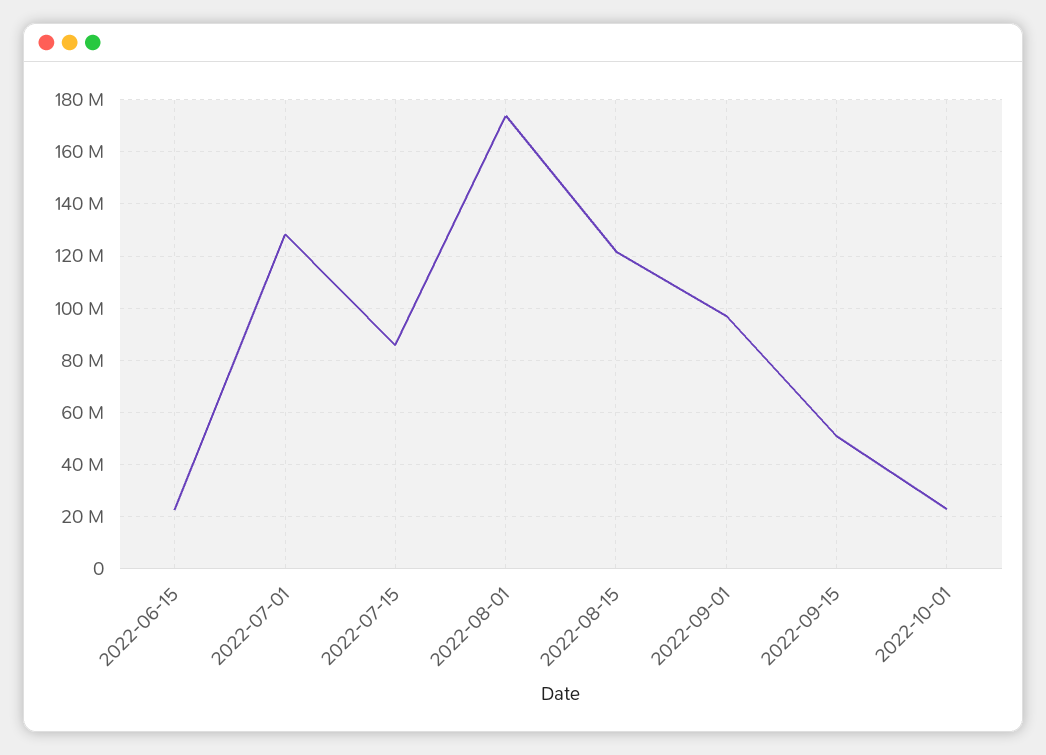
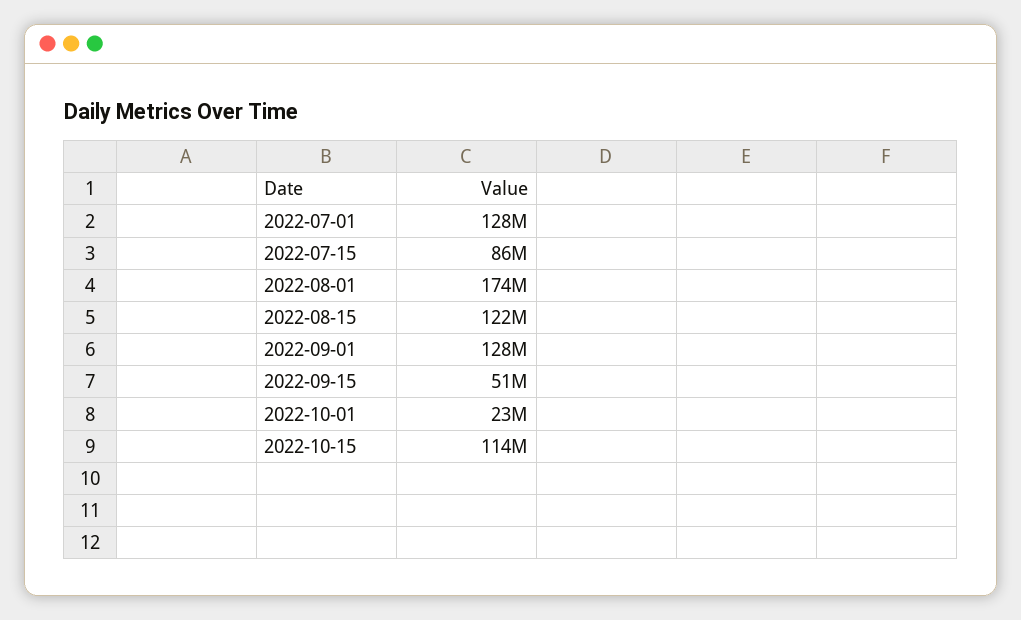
2022-06-15: 22500000 -> none
2022-09-01: 97500000 -> 128000000
2022-10-15: none -> 114000000

